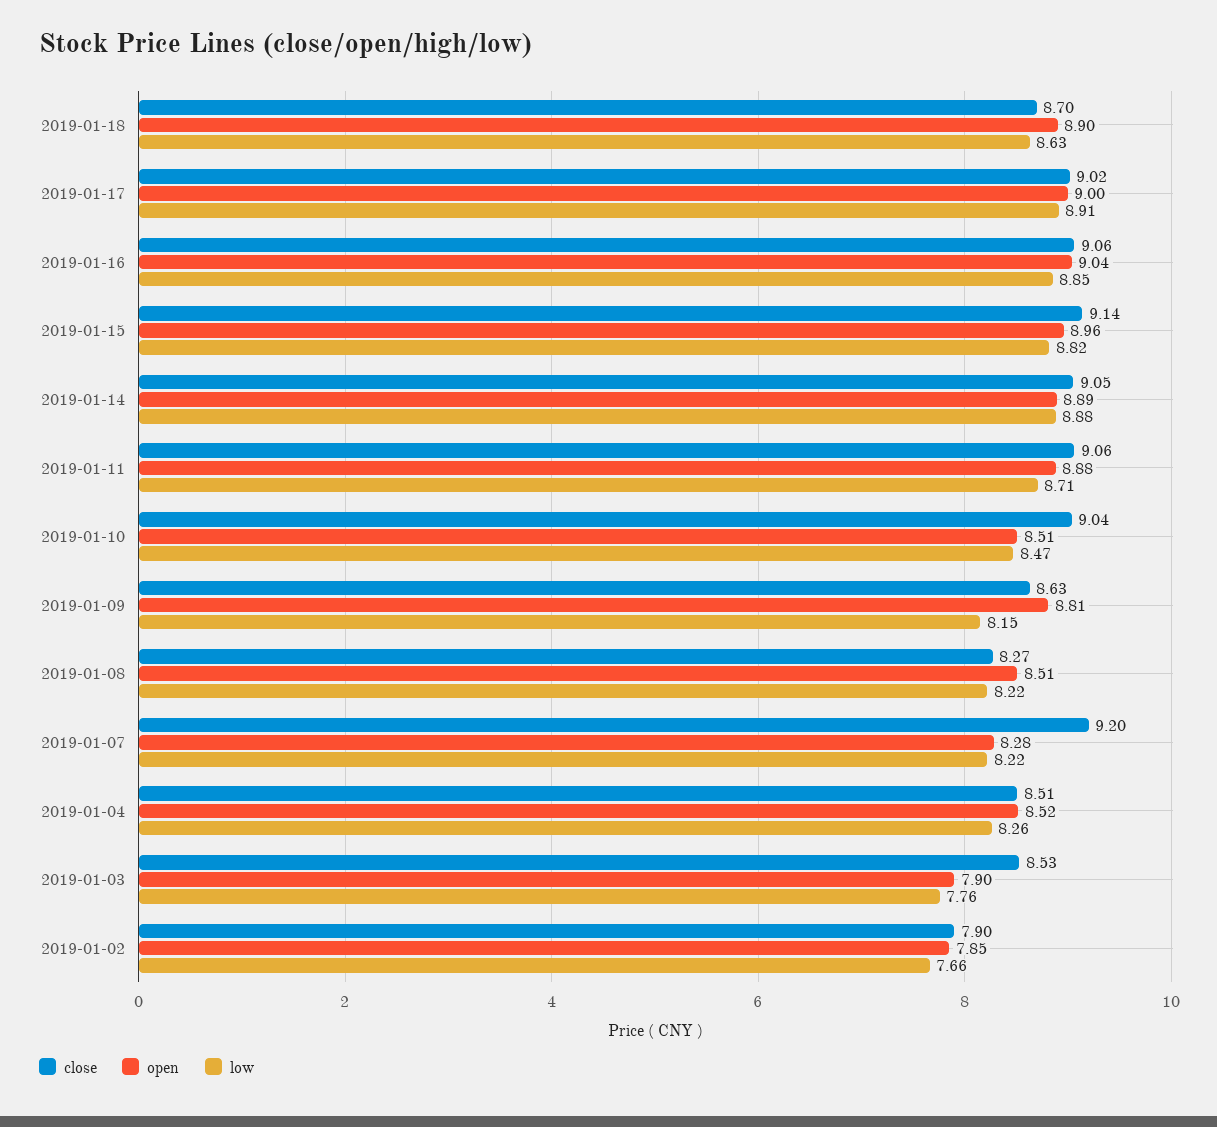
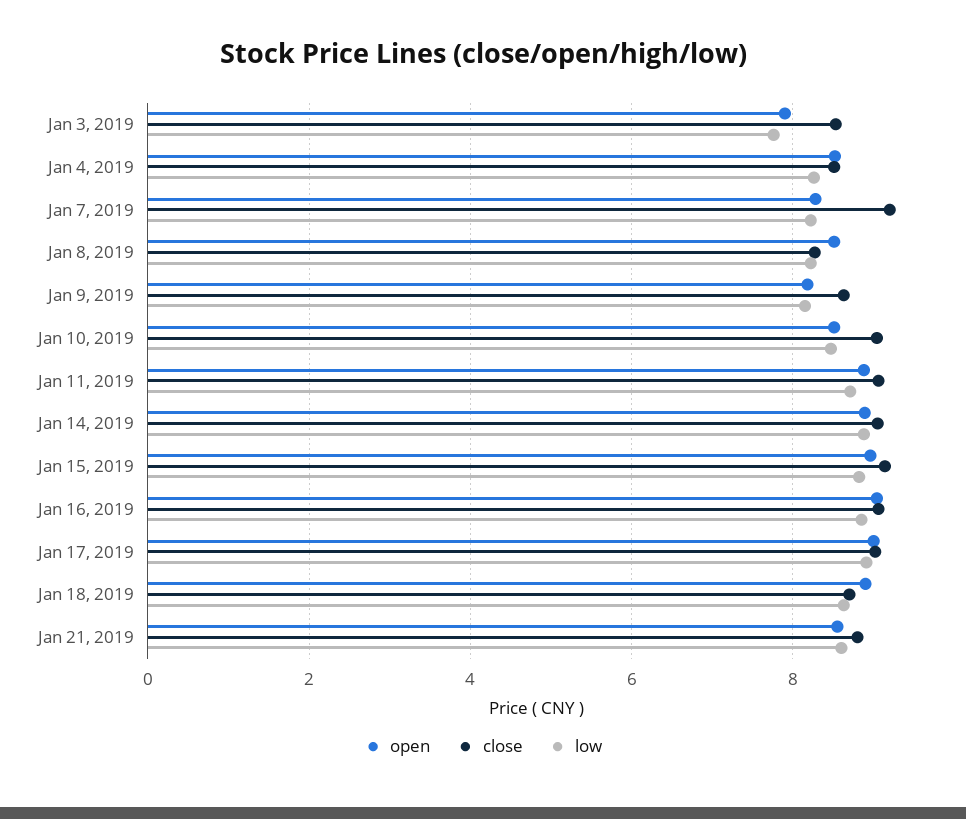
open, 2019-01-09: 8.81 -> 8.2
close, 2019-01-02: 7.9 -> none
open, 2019-01-02: 7.85 -> none
low, 2019-01-02: 7.66 -> none
open, Jan 21, 2019: none -> 8.6
close, Jan 21, 2019: none -> 8.8
low, Jan 21, 2019: none -> 8.6

